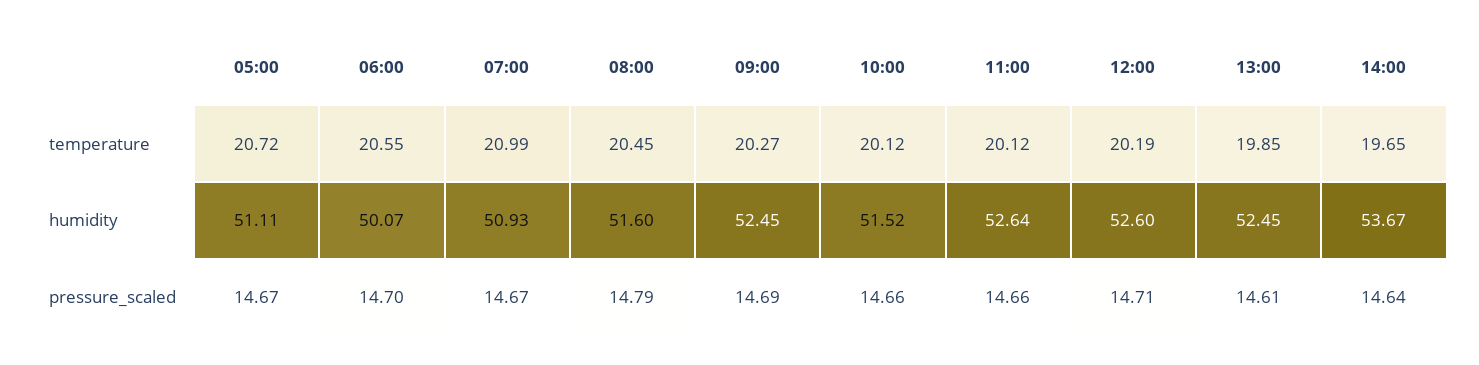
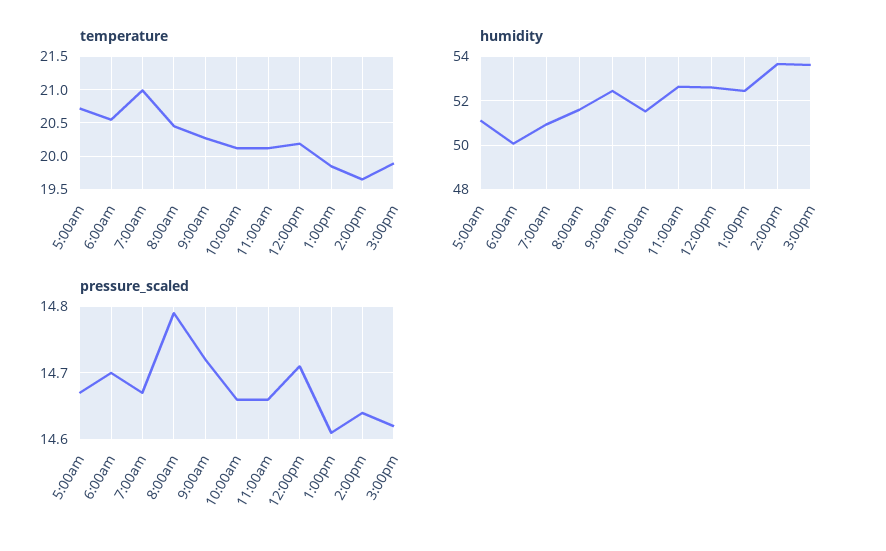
pressure_scaled, 09:00: 14.69 -> 14.72
temperature, 3:00pm: none -> 19.9
humidity, 3:00pm: none -> 53.5
pressure_scaled, 3:00pm: none -> 14.62

